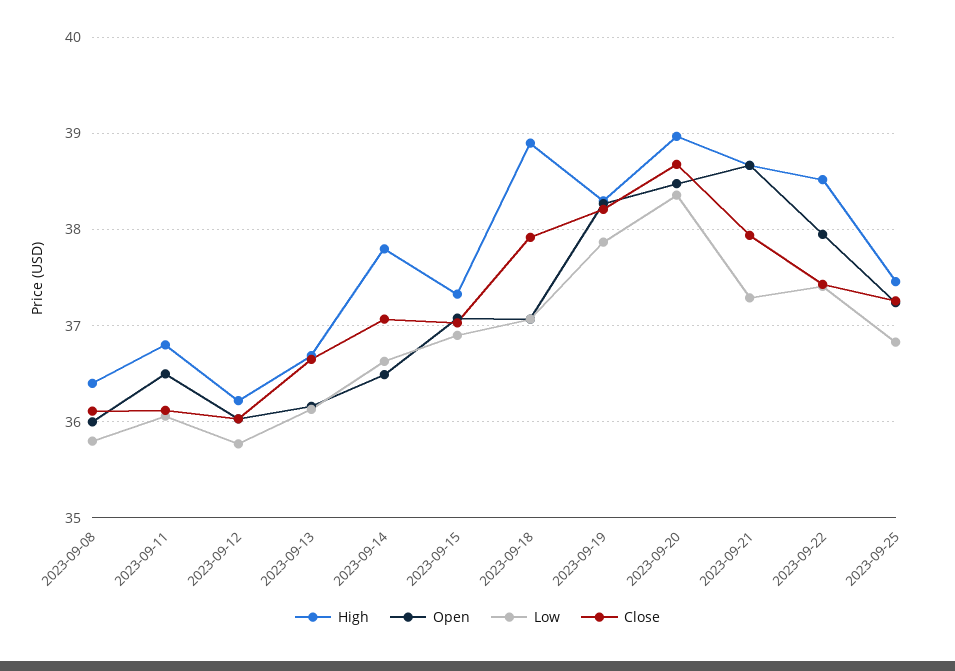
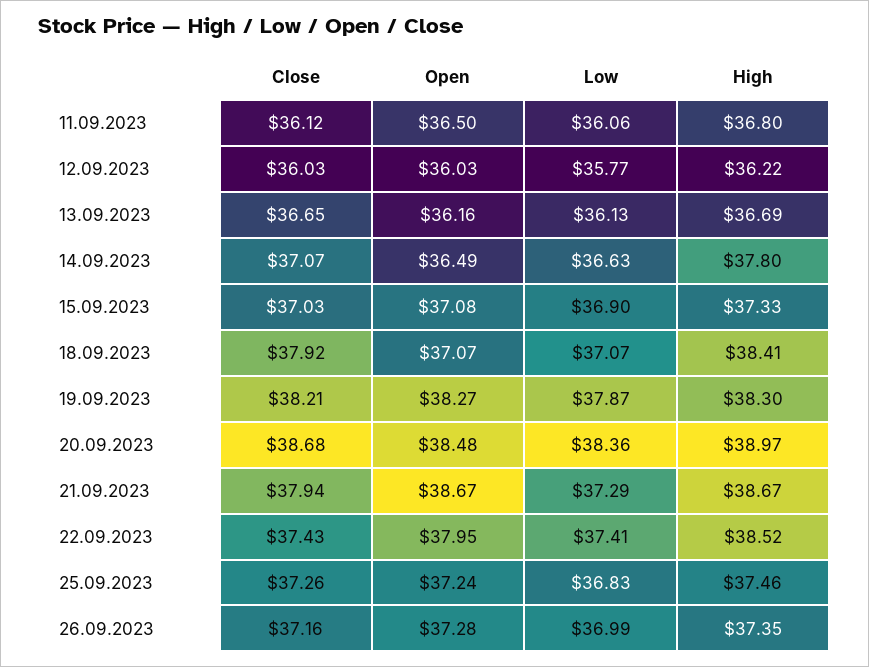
High, 2023-09-08: 36.4 -> none
Open, 2023-09-08: 36 -> none
Low, 2023-09-08: 35.8 -> none
Close, 2023-09-08: 36.1 -> none
High, 2023-09-18: 38.9 -> 38.41
Close, 26.09.2023: none -> 37.16
Open, 26.09.2023: none -> 37.28
Low, 26.09.2023: none -> 36.99
High, 26.09.2023: none -> 37.35

